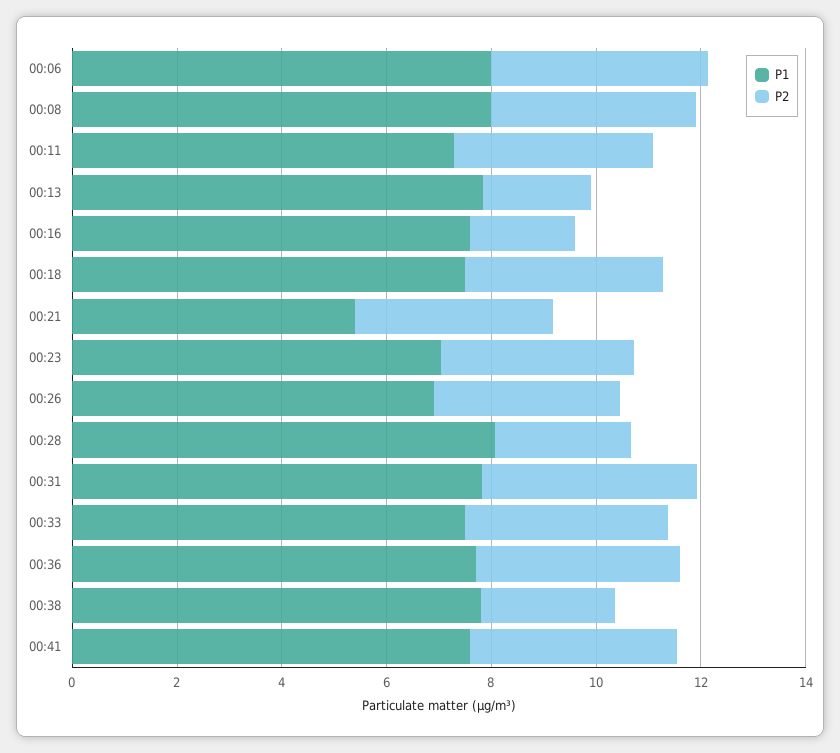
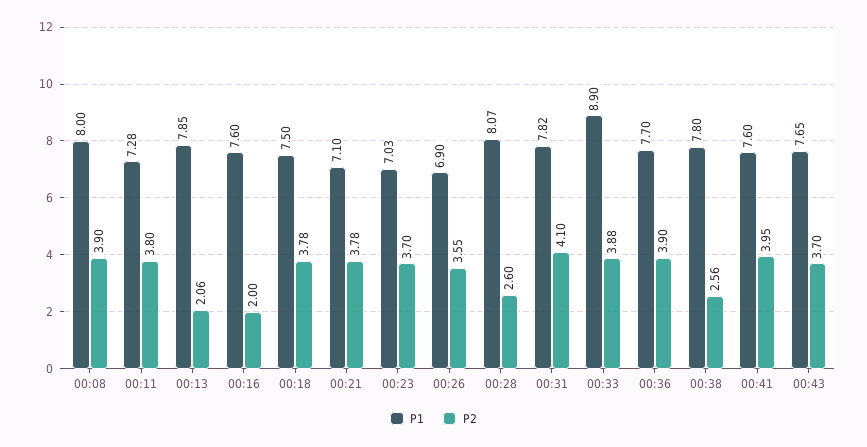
P1, 00:06: 8 -> none
P2, 00:06: 4 -> none
P1, 00:21: 5.5 -> 7.1
P1, 00:33: 7.5 -> 8.9
P1, 00:43: none -> 7.65
P2, 00:43: none -> 3.7

